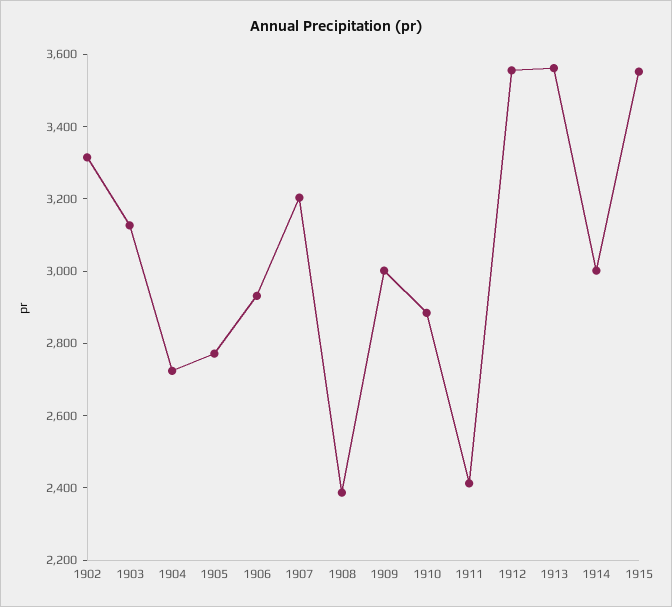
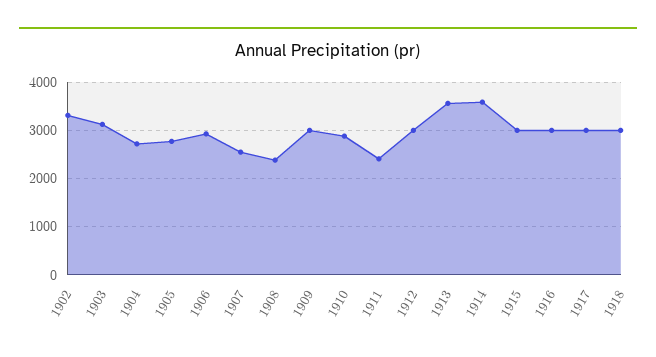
1907: 3200 -> 2600
1912: 3550 -> 3000
1914: 3000 -> 3600
1915: 3550 -> 3000
1916: none -> 3000
1917: none -> 3000
1918: none -> 3000

